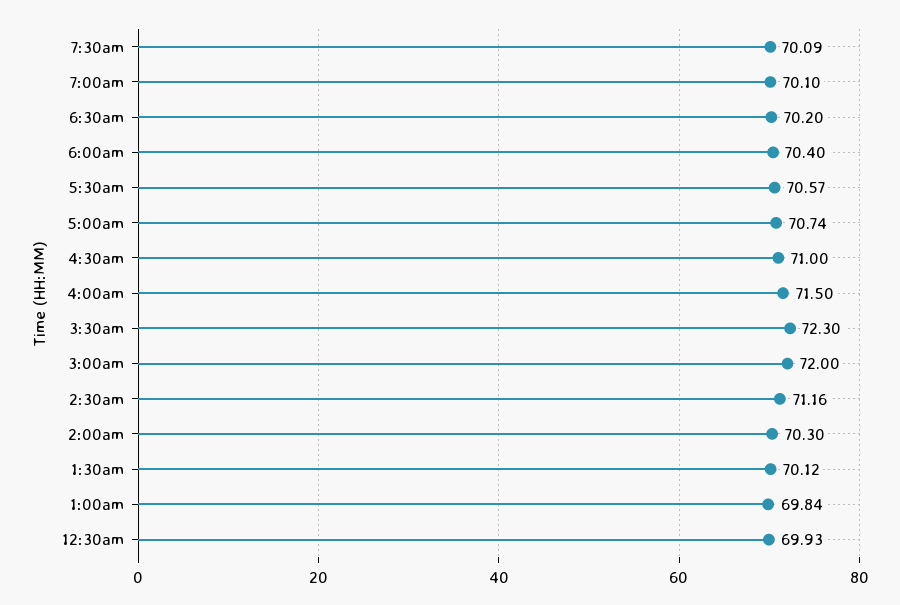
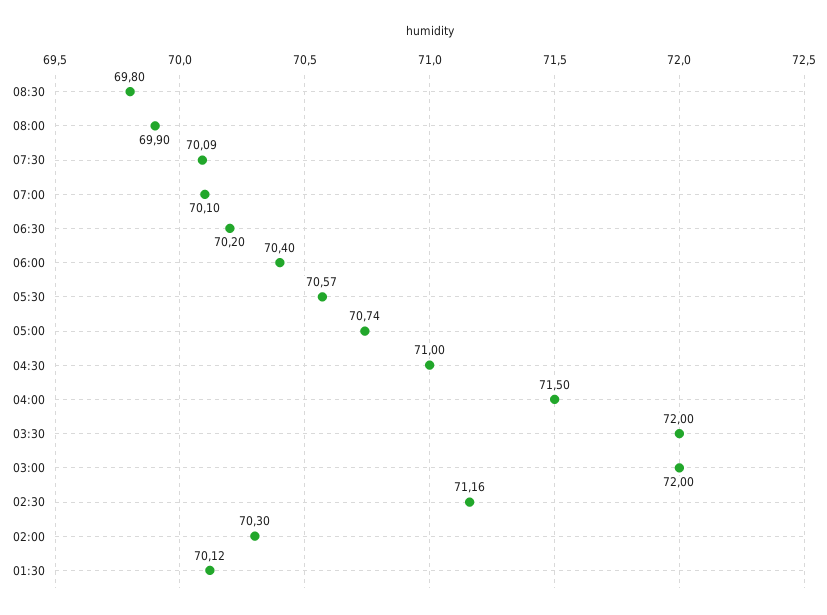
3:30am: 72.3 -> 72
1:00am: 69.84 -> none
12:30am: 69.93 -> none
08:30: none -> 69.8
08:00: none -> 69.9

